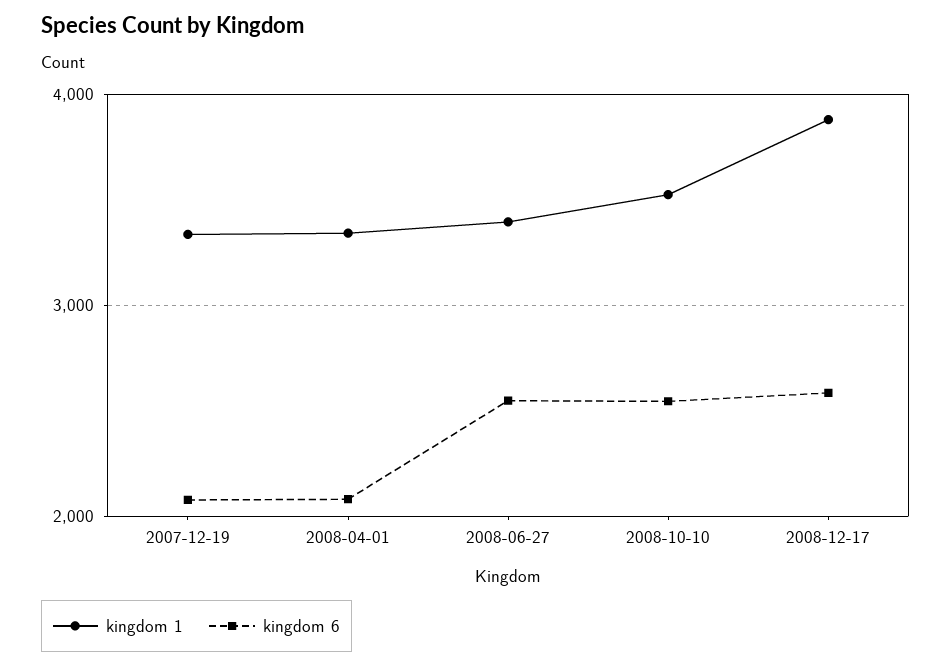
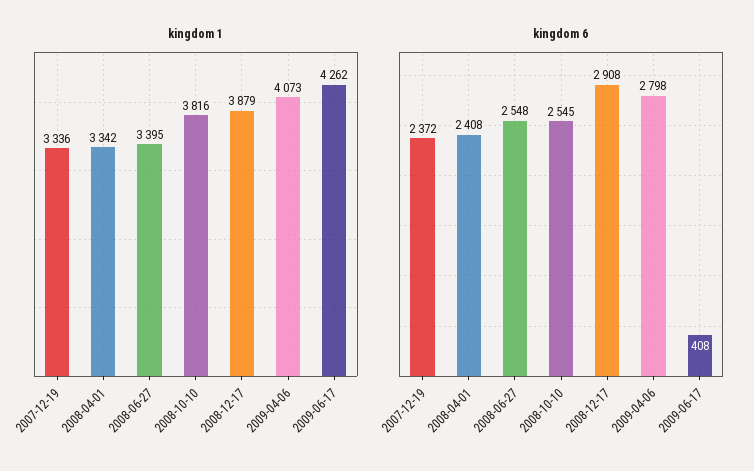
kingdom 6, 2007-12-19: 2100 -> 2372
kingdom 6, 2008-04-01: 2100 -> 2408
kingdom 1, 2008-10-10: 3500 -> 3816
kingdom 6, 2008-12-17: 2600 -> 2908
kingdom 1, 2009-04-06: none -> 4073
kingdom 1, 2009-06-17: none -> 4262
kingdom 6, 2009-04-06: none -> 2798
kingdom 6, 2009-06-17: none -> 408

